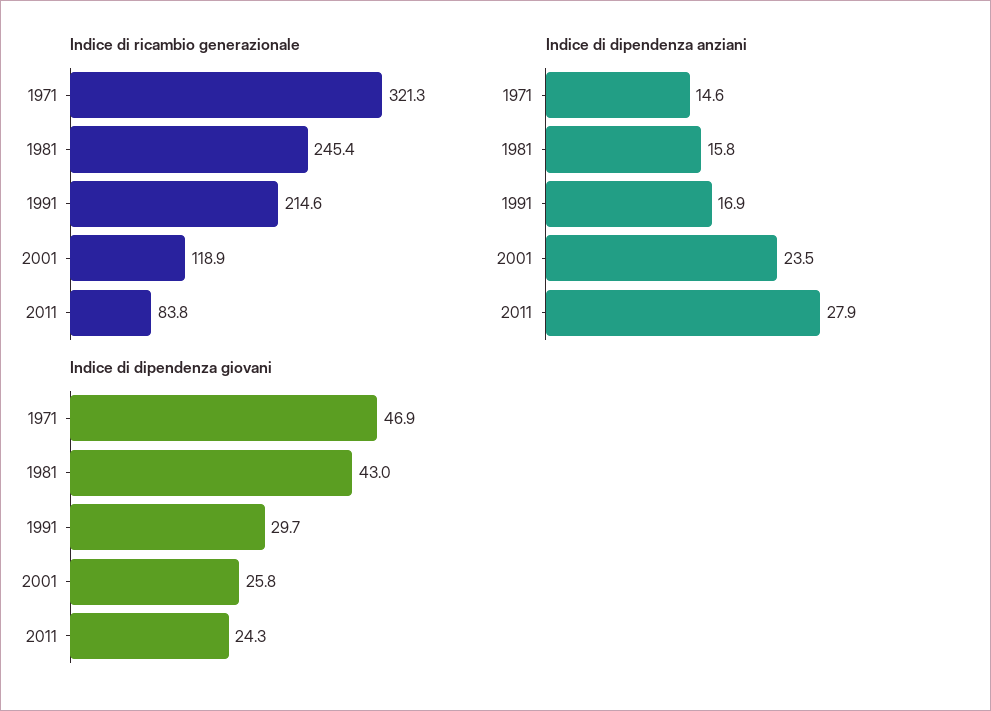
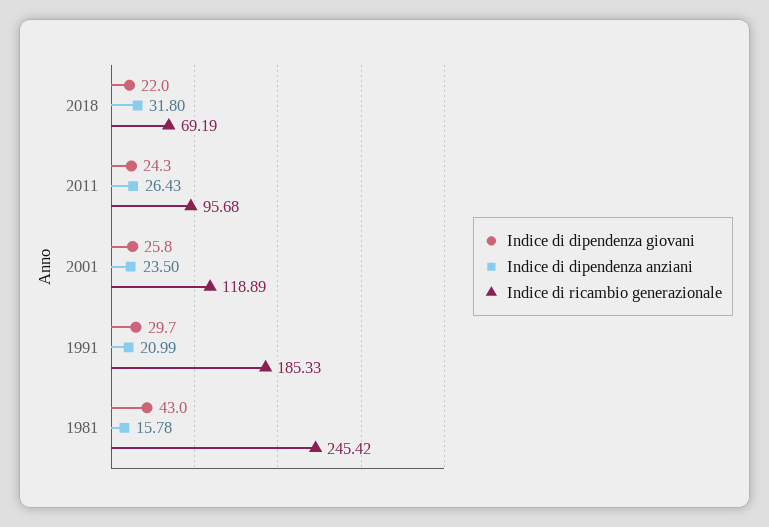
Indice di ricambio generazionale, 1971: 321.3 -> none
Indice di ricambio generazionale, 1991: 214.6 -> 185.33
Indice di ricambio generazionale, 2011: 83.8 -> 95.68
Indice di dipendenza anziani, 1971: 14.6 -> none
Indice di dipendenza anziani, 1991: 16.9 -> 20.99
Indice di dipendenza anziani, 2011: 27.9 -> 26.43
Indice di dipendenza giovani, 1971: 46.9 -> none
Indice di dipendenza giovani, 2018: none -> 22
Indice di dipendenza anziani, 2018: none -> 31.8
Indice di ricambio generazionale, 2018: none -> 69.19

